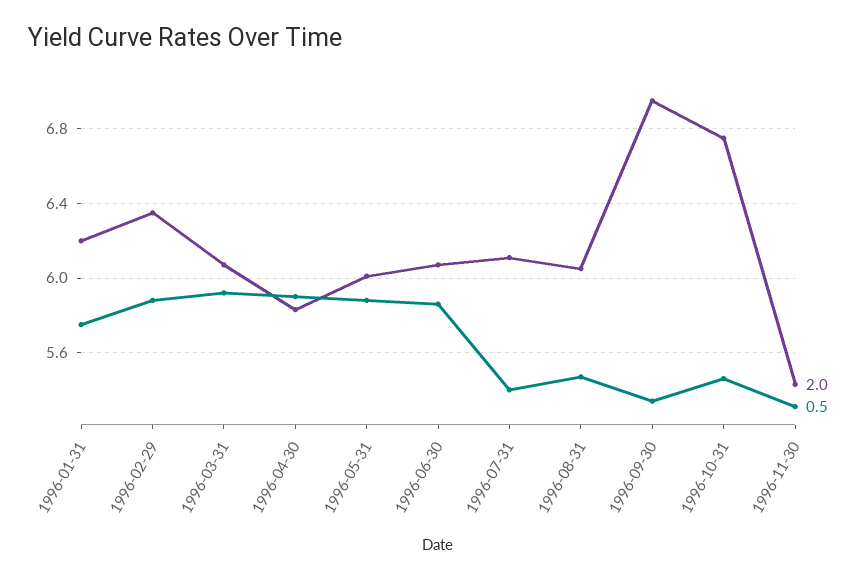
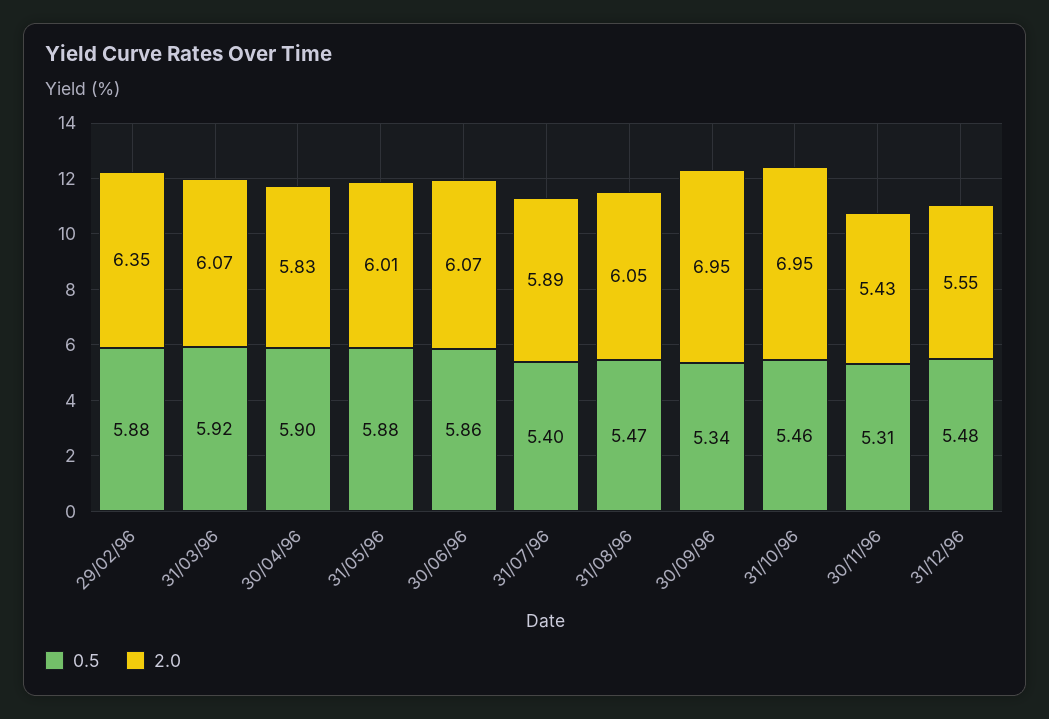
2.0, 1996-01-31: 6.2 -> none
0.5, 1996-01-31: 5.75 -> none
2.0, 1996-07-31: 6.1 -> 5.89
2.0, 1996-10-31: 6.75 -> 6.95
0.5, 31/12/96: none -> 5.48
2.0, 31/12/96: none -> 5.55

